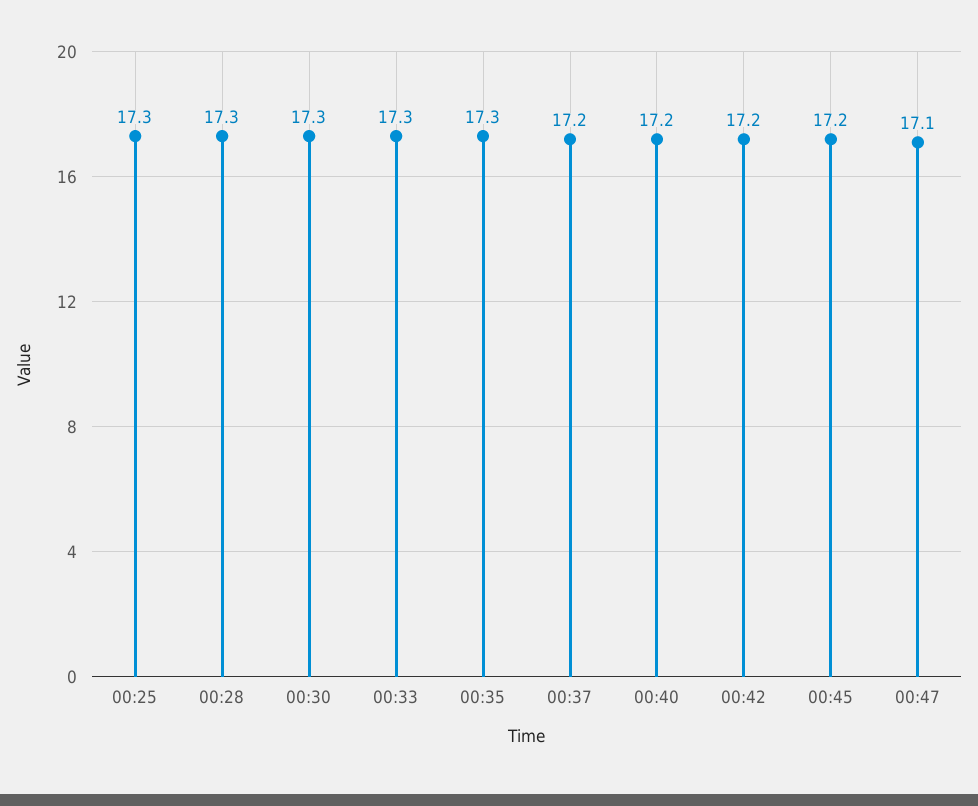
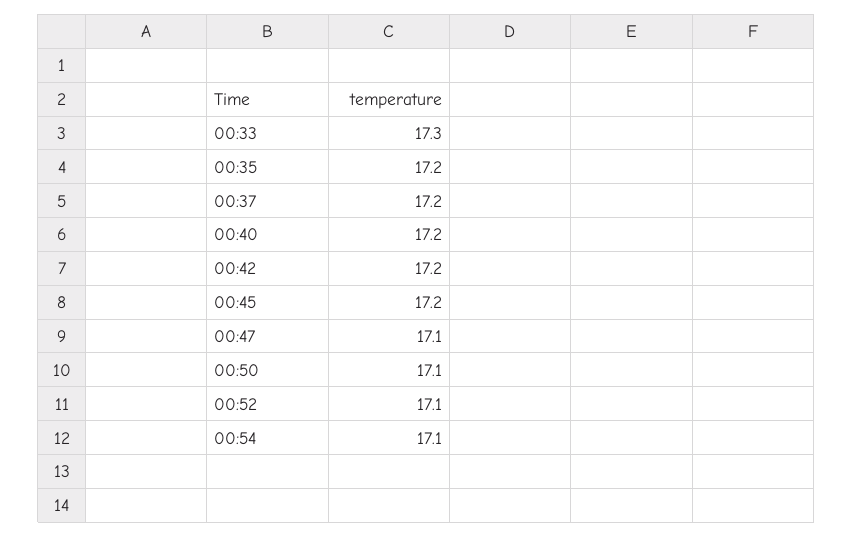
00:25: 17.3 -> none
00:28: 17.3 -> none
00:30: 17.3 -> none
00:35: 17.3 -> 17.2
00:50: none -> 17.1
00:52: none -> 17.1
00:54: none -> 17.1

